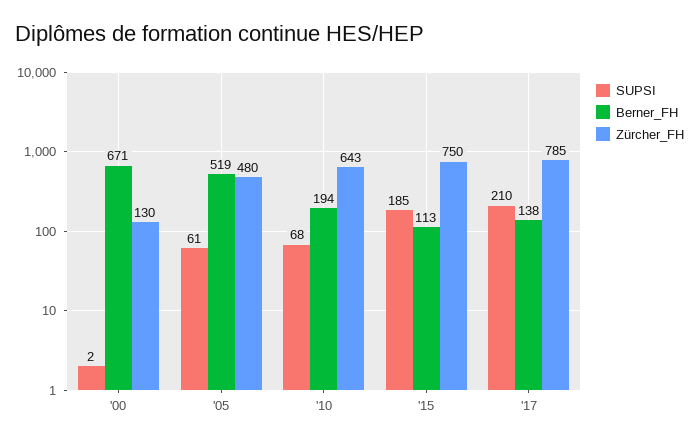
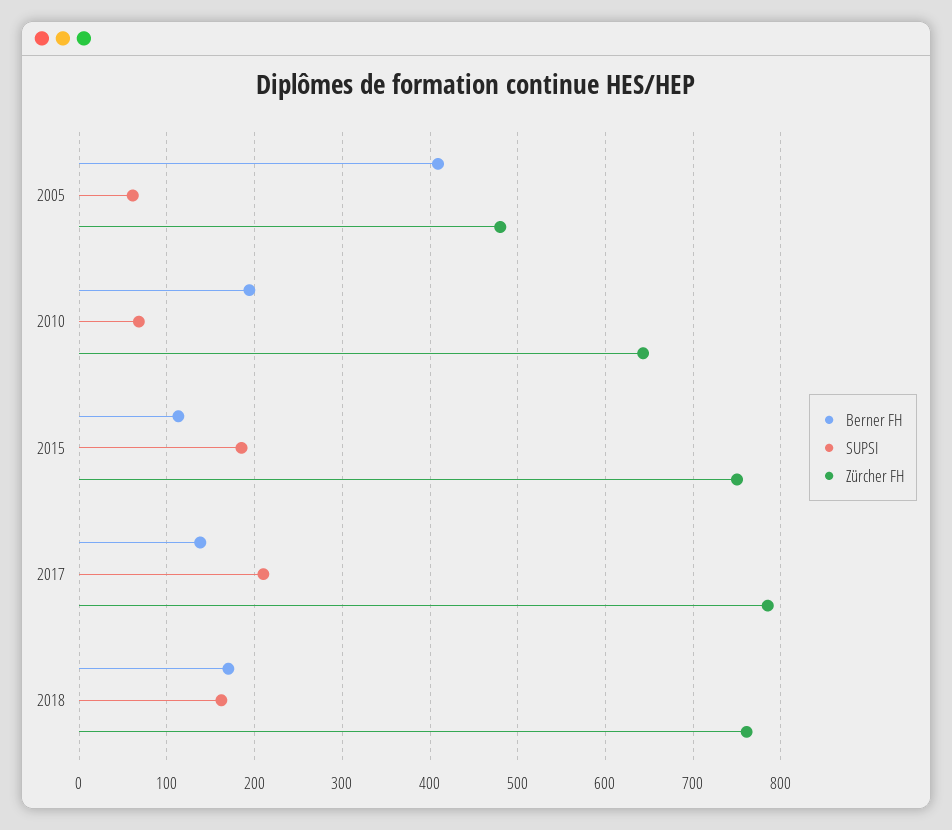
SUPSI, '00: 2 -> none
Berner_FH, '00: 671 -> none
Zürcher_FH, '00: 130 -> none
Berner_FH, '05: 519 -> 410
Berner_FH, 2018: none -> 170
SUPSI, 2018: none -> 160
Zürcher_FH, 2018: none -> 760

